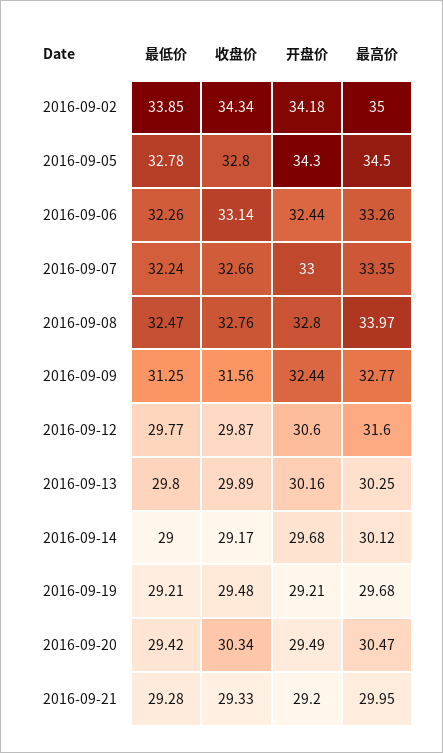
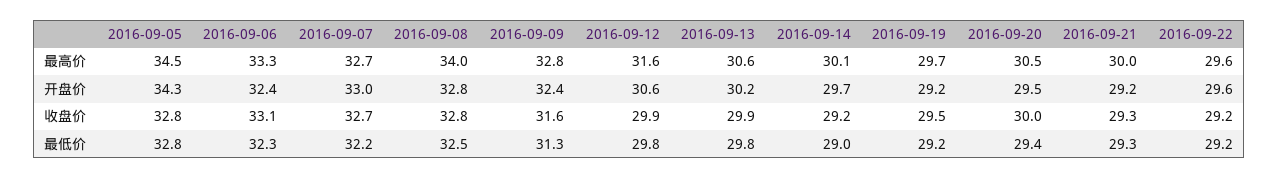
最低价, 2016-09-02: 33.85 -> none
收盘价, 2016-09-02: 34.34 -> none
开盘价, 2016-09-02: 34.18 -> none
最高价, 2016-09-02: 35 -> none
最高价, 2016-09-07: 33.35 -> 32.7
最高价, 2016-09-13: 30.25 -> 30.6
收盘价, 2016-09-20: 30.34 -> 30
最高价, 2016-09-22: none -> 29.6
开盘价, 2016-09-22: none -> 29.6
收盘价, 2016-09-22: none -> 29.2
最低价, 2016-09-22: none -> 29.2

